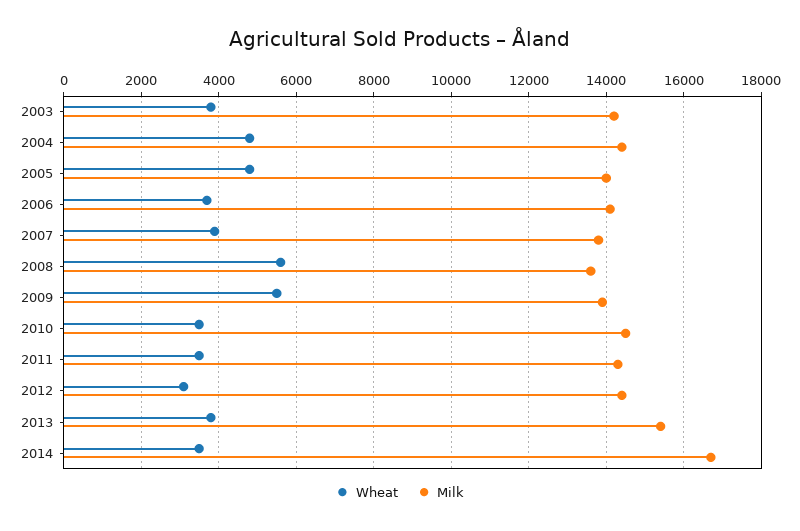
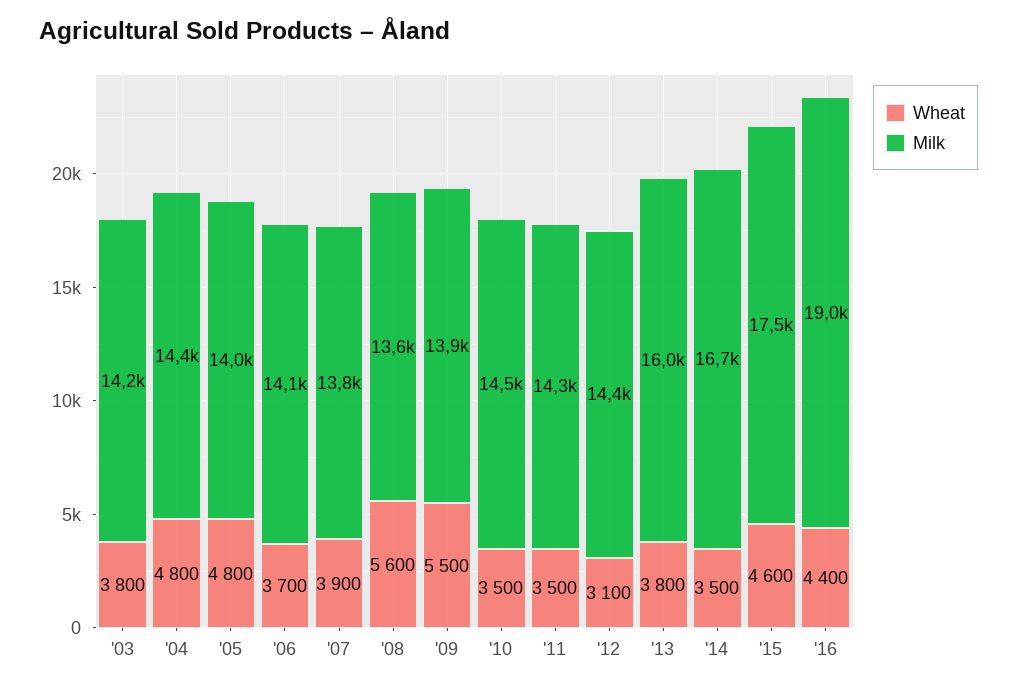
Milk, 2013: 15400 -> 16000
Wheat, '15: none -> 4600
Milk, '15: none -> 17500
Wheat, '16: none -> 4400
Milk, '16: none -> 19000

